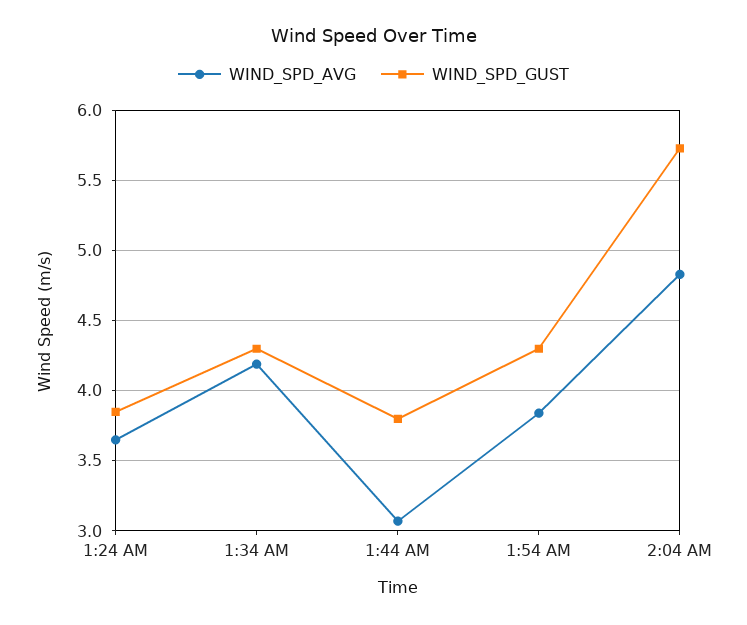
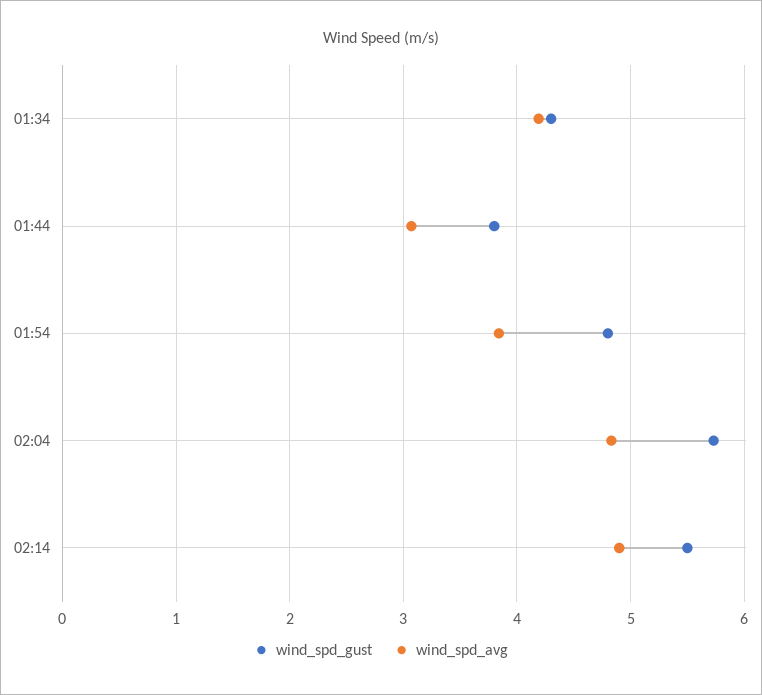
WIND_SPD_AVG, 1:24 AM: 3.65 -> none
WIND_SPD_GUST, 1:24 AM: 3.85 -> none
WIND_SPD_GUST, 1:54 AM: 4.3 -> 4.8
WIND_SPD_GUST, 02:14: none -> 5.5
WIND_SPD_AVG, 02:14: none -> 4.9

